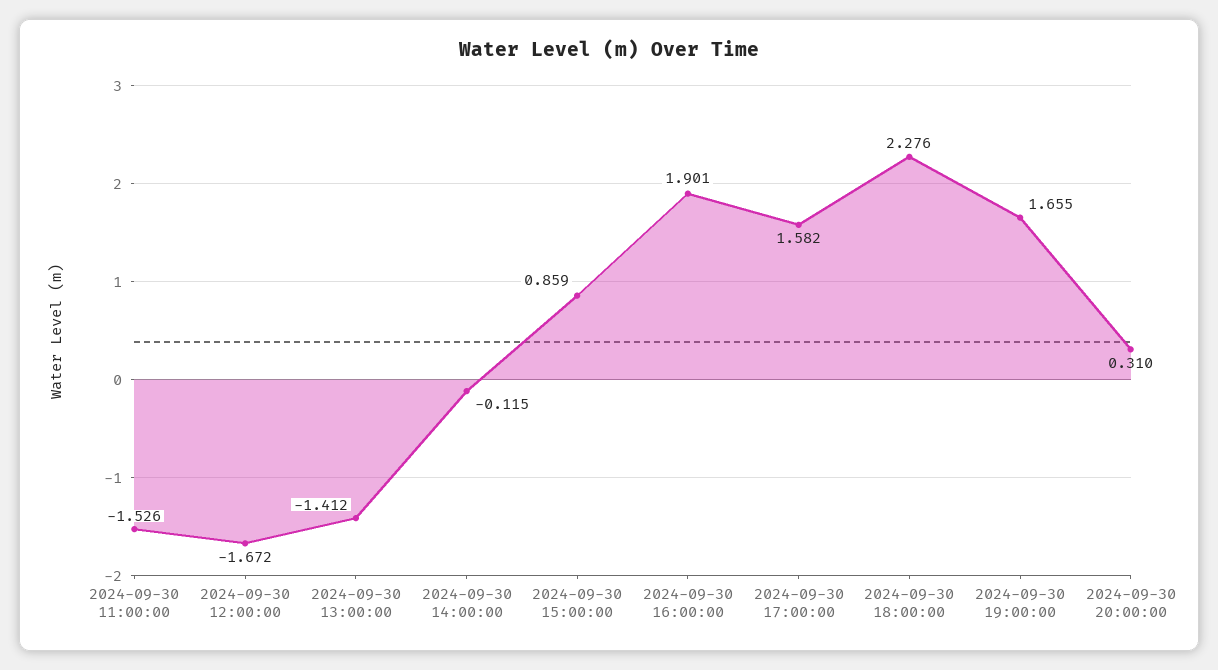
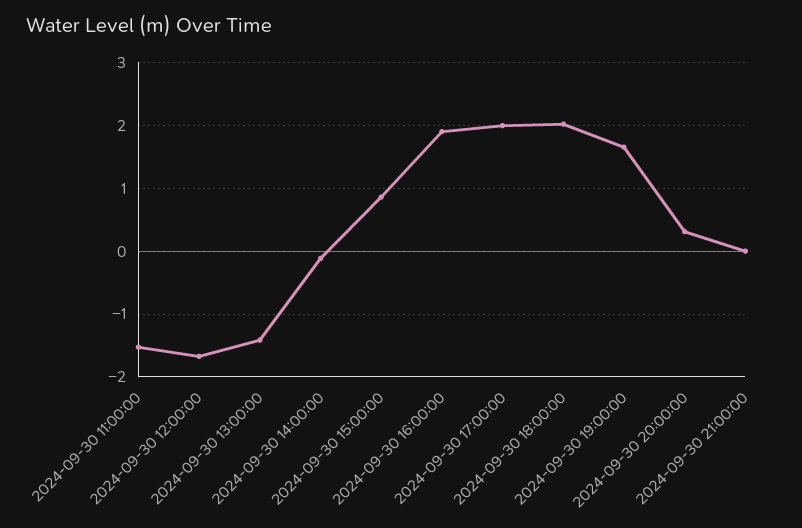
2024-09-30 17:00:00: 1.582 -> 2
2024-09-30 18:00:00: 2.276 -> 2
2024-09-30 21:00:00: none -> 0

